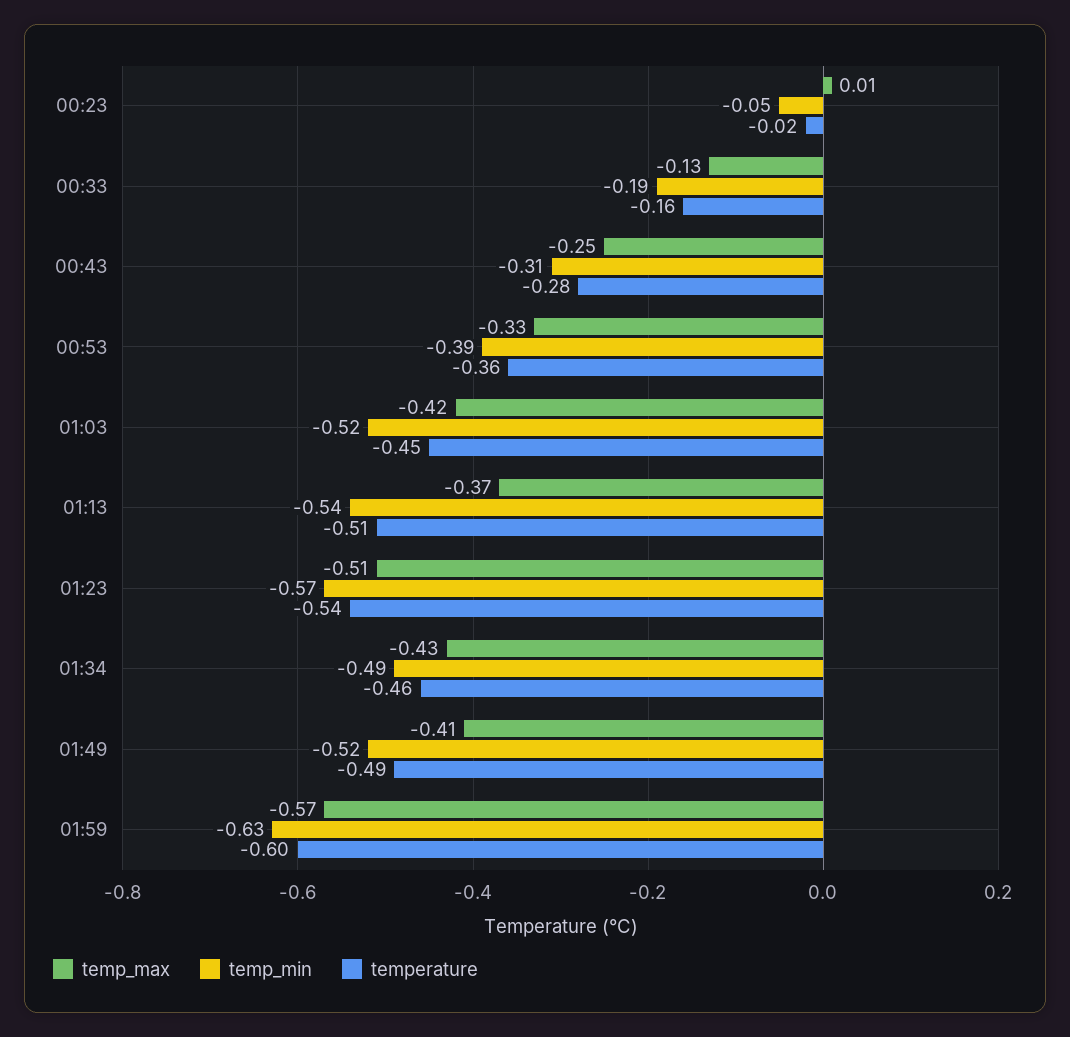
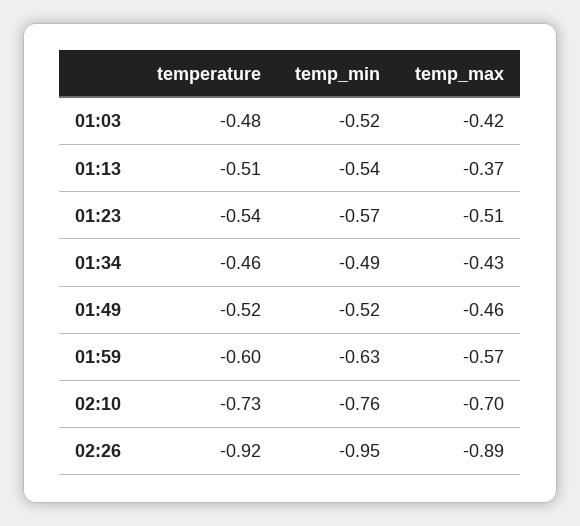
temp_max, 00:23: 0.01 -> none
temp_min, 00:23: -0.05 -> none
temperature, 00:23: -0.02 -> none
temp_max, 00:33: -0.13 -> none
temp_min, 00:33: -0.19 -> none
temperature, 00:33: -0.16 -> none
temp_max, 00:43: -0.25 -> none
temp_min, 00:43: -0.31 -> none
temperature, 00:43: -0.28 -> none
temp_max, 00:53: -0.33 -> none
temp_min, 00:53: -0.39 -> none
temperature, 00:53: -0.36 -> none
temperature, 01:03: -0.45 -> -0.48
temp_max, 01:49: -0.41 -> -0.46
temperature, 01:49: -0.49 -> -0.52
temperature, 02:10: none -> -0.73
temp_min, 02:10: none -> -0.76
temp_max, 02:10: none -> -0.7
temperature, 02:26: none -> -0.92
temp_min, 02:26: none -> -0.95
temp_max, 02:26: none -> -0.89

